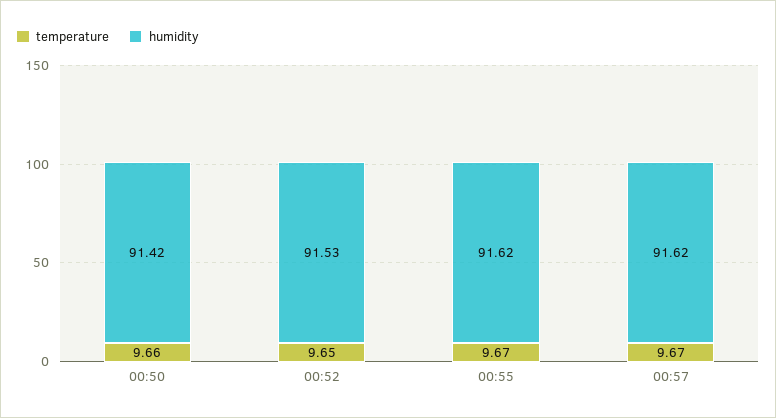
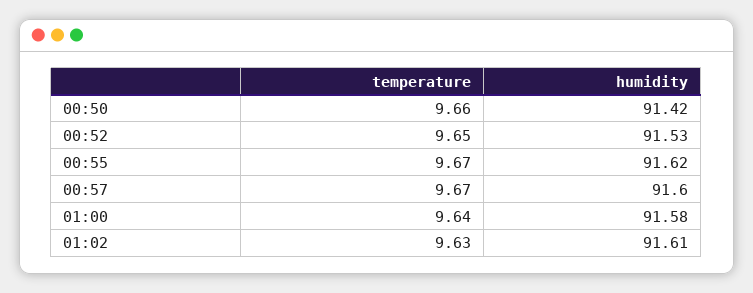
humidity, 00:57: 91.62 -> 91.6
temperature, 01:00: none -> 9.64
humidity, 01:00: none -> 91.58
temperature, 01:02: none -> 9.63
humidity, 01:02: none -> 91.61

